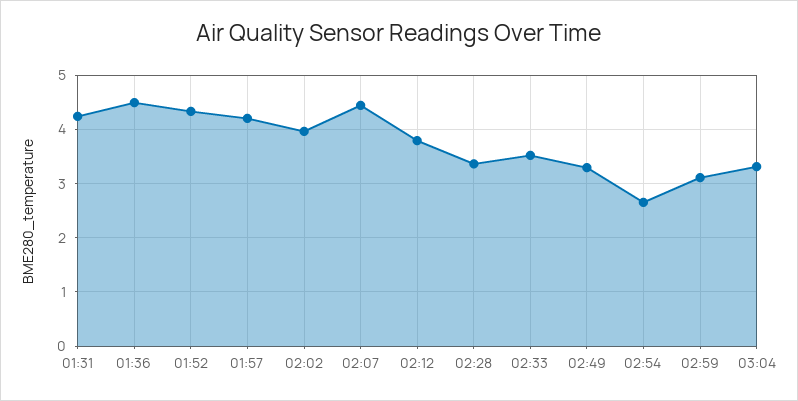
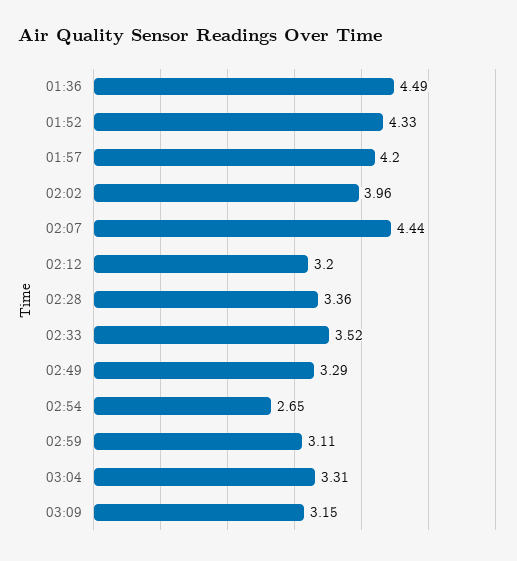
01:31: 4.2 -> none
02:12: 3.8 -> 3.2
03:09: none -> 3.15

